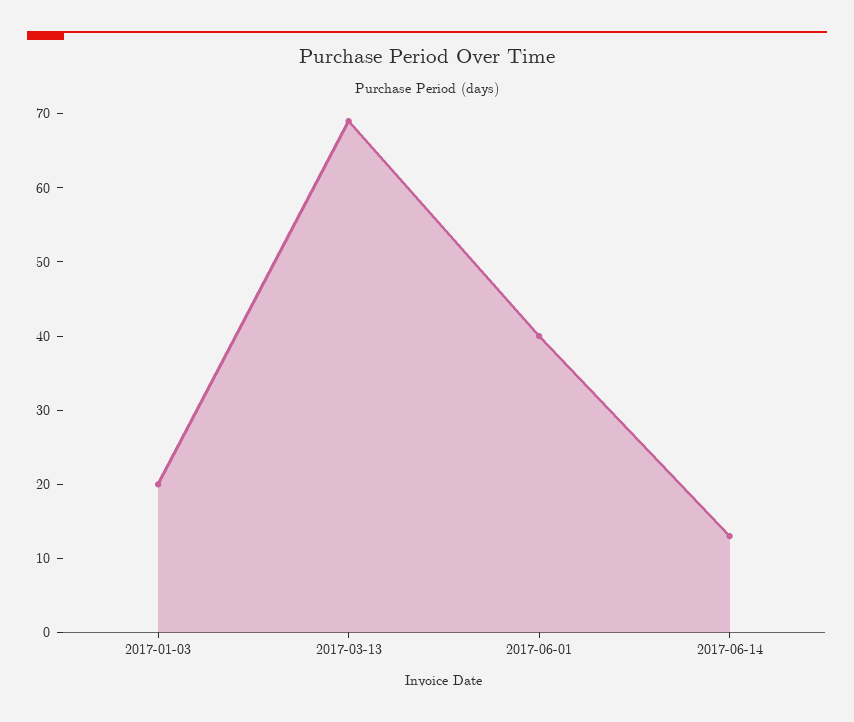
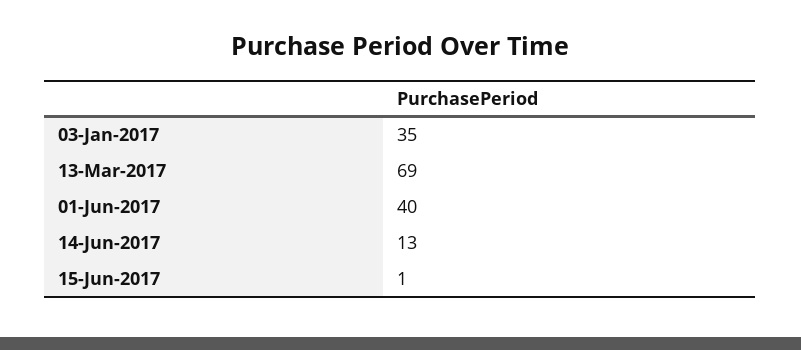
2017-01-03: 20 -> 35
15-Jun-2017: none -> 1

